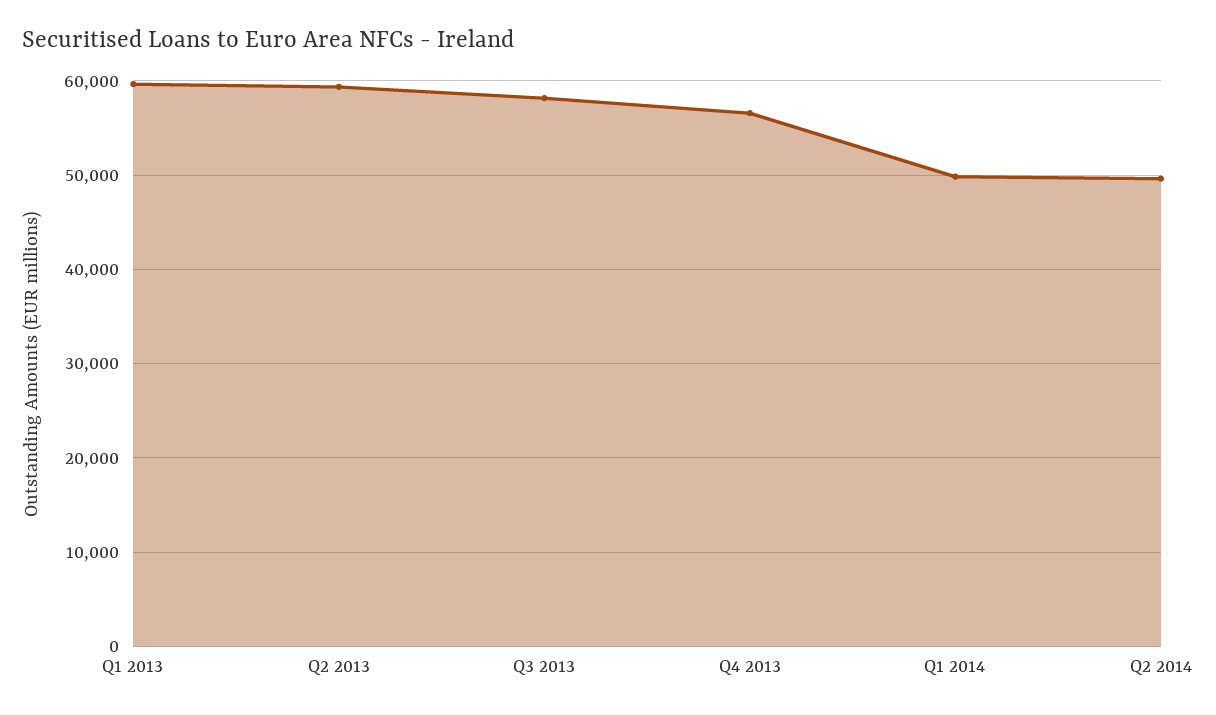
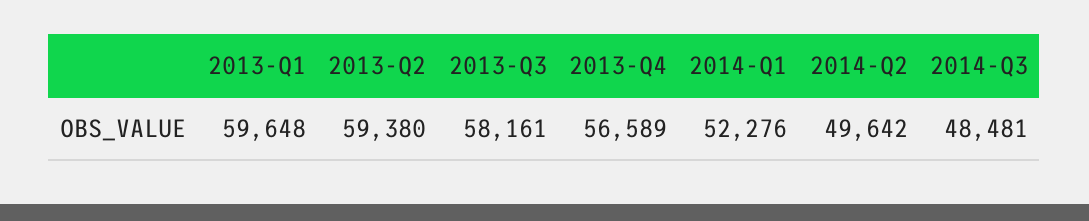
Q1 2014: 50000 -> 52276
2014-Q3: none -> 48481

